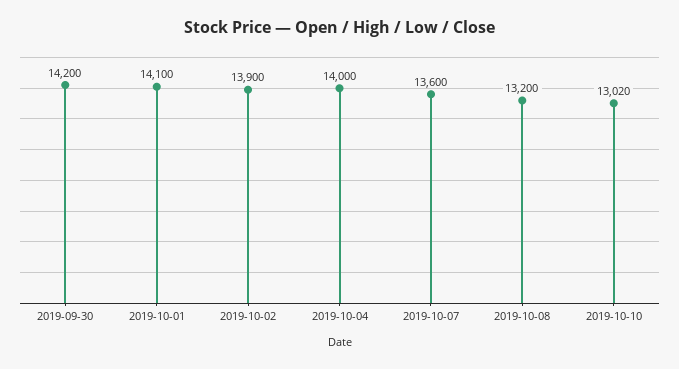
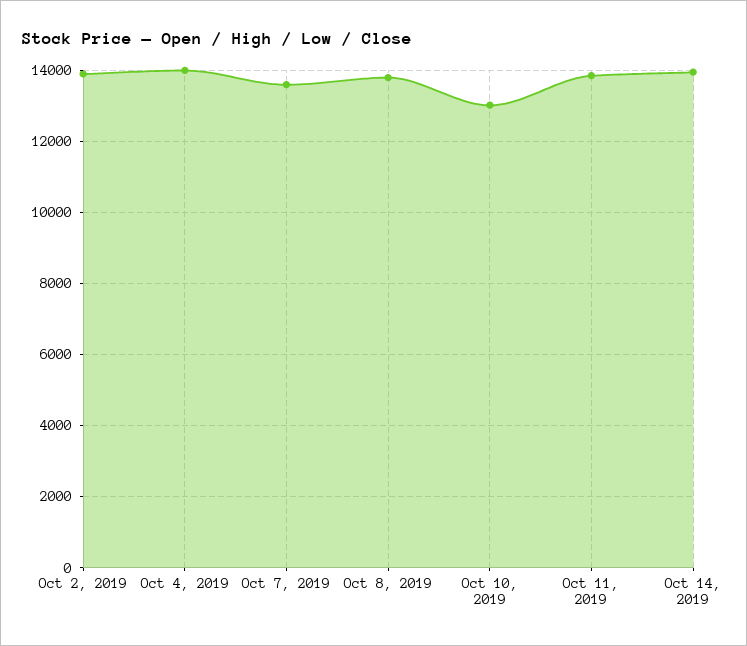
2019-09-30: 14200 -> none
2019-10-01: 14100 -> none
2019-10-08: 13200 -> 13800
Oct 11, 2019: none -> 13800
Oct 14, 2019: none -> 14000

